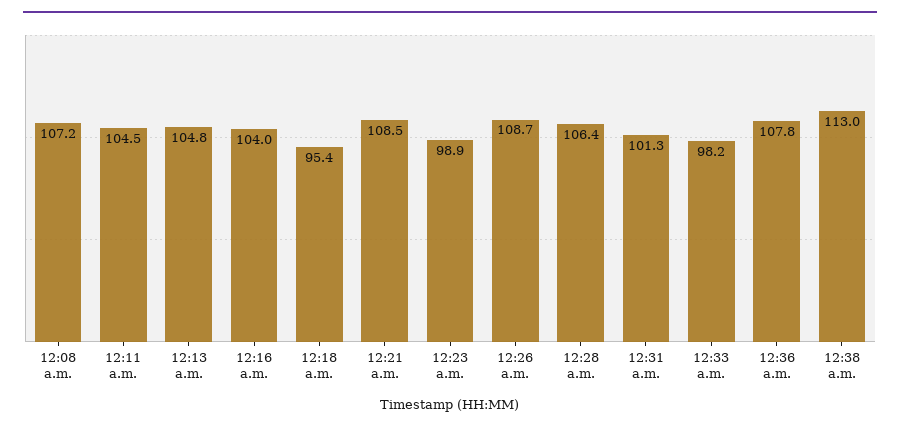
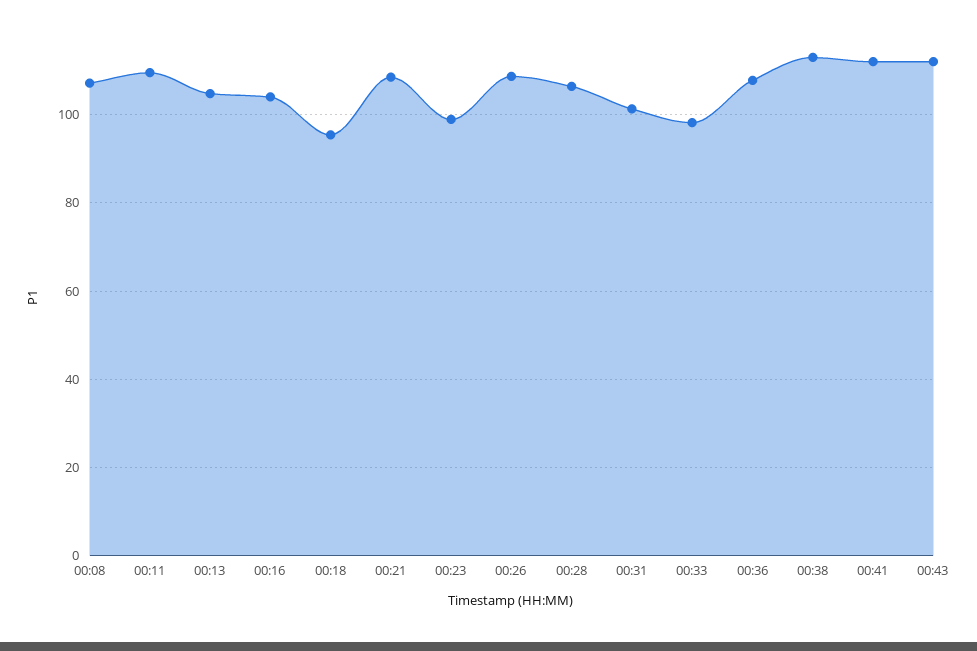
12:11 a.m.: 104.5 -> 110
00:41: none -> 112
00:43: none -> 112

